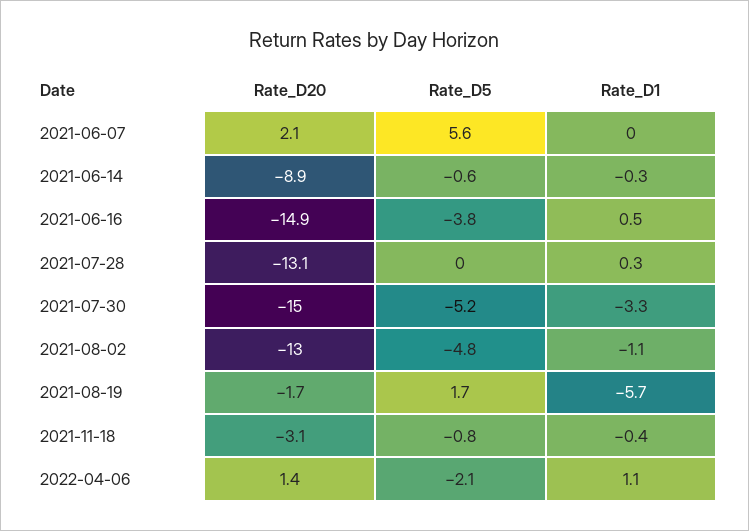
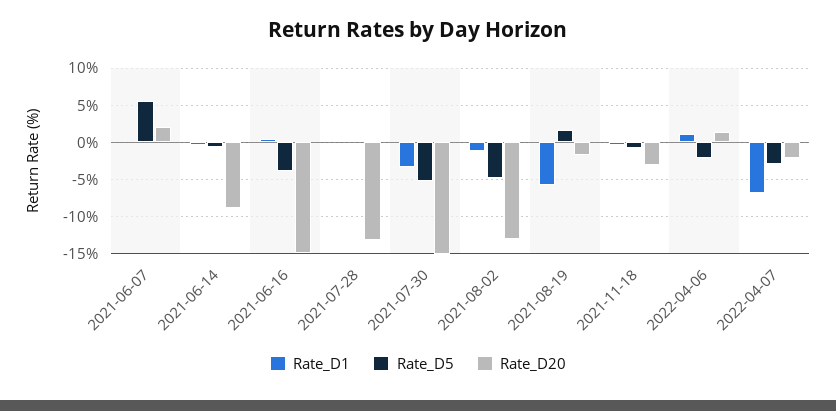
Rate_D1, 2022-04-07: none -> -7
Rate_D5, 2022-04-07: none -> -3
Rate_D20, 2022-04-07: none -> -2

